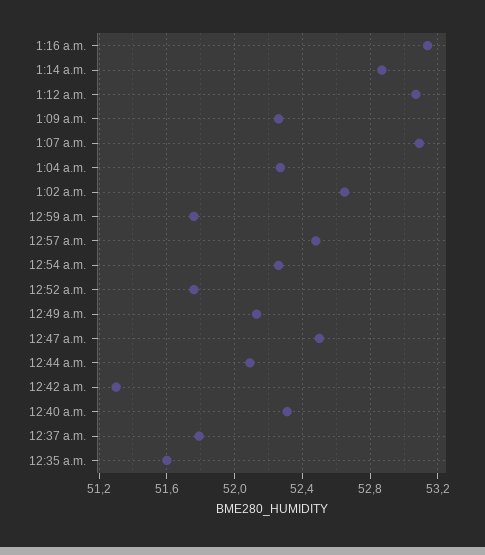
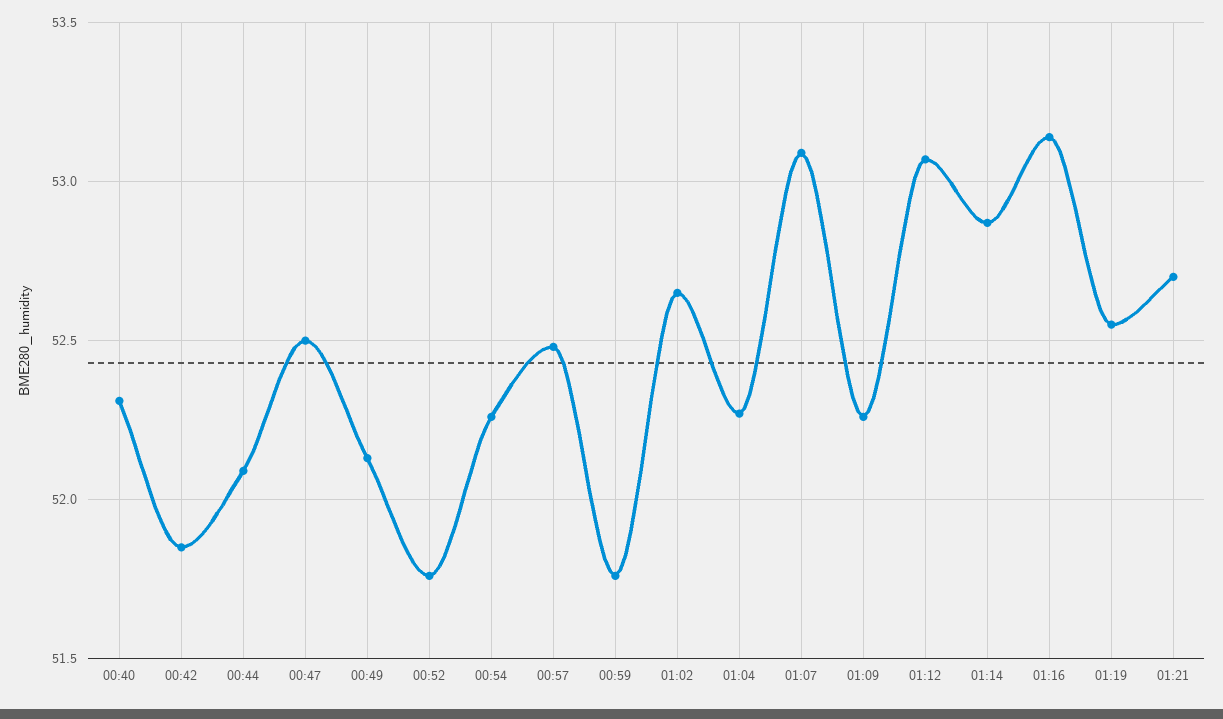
12:42 a.m.: 51.3 -> 51.85
12:37 a.m.: 51.8 -> none
12:35 a.m.: 51.6 -> none
01:19: none -> 52.55
01:21: none -> 52.7

